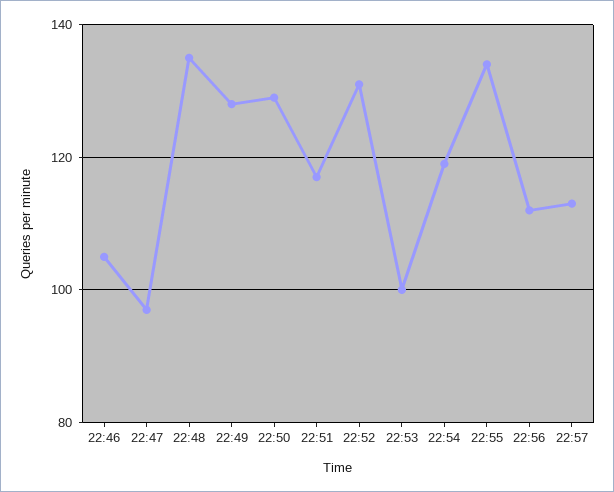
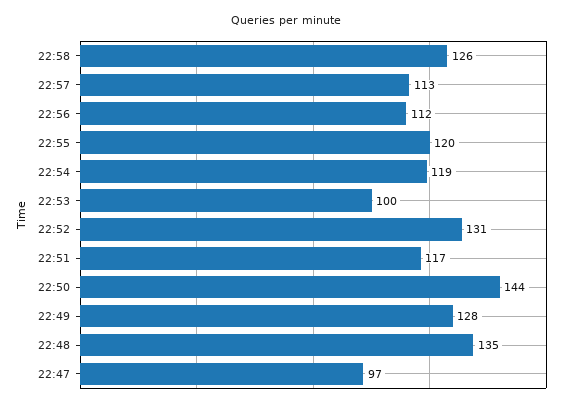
22:46: 105 -> none
22:50: 130 -> 144
22:55: 135 -> 120
22:58: none -> 126

